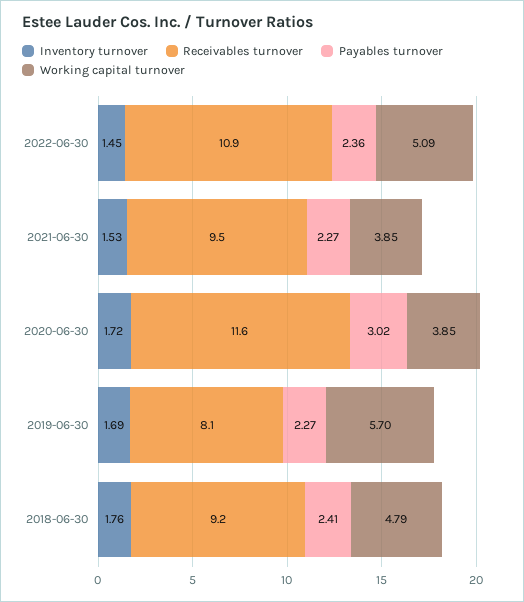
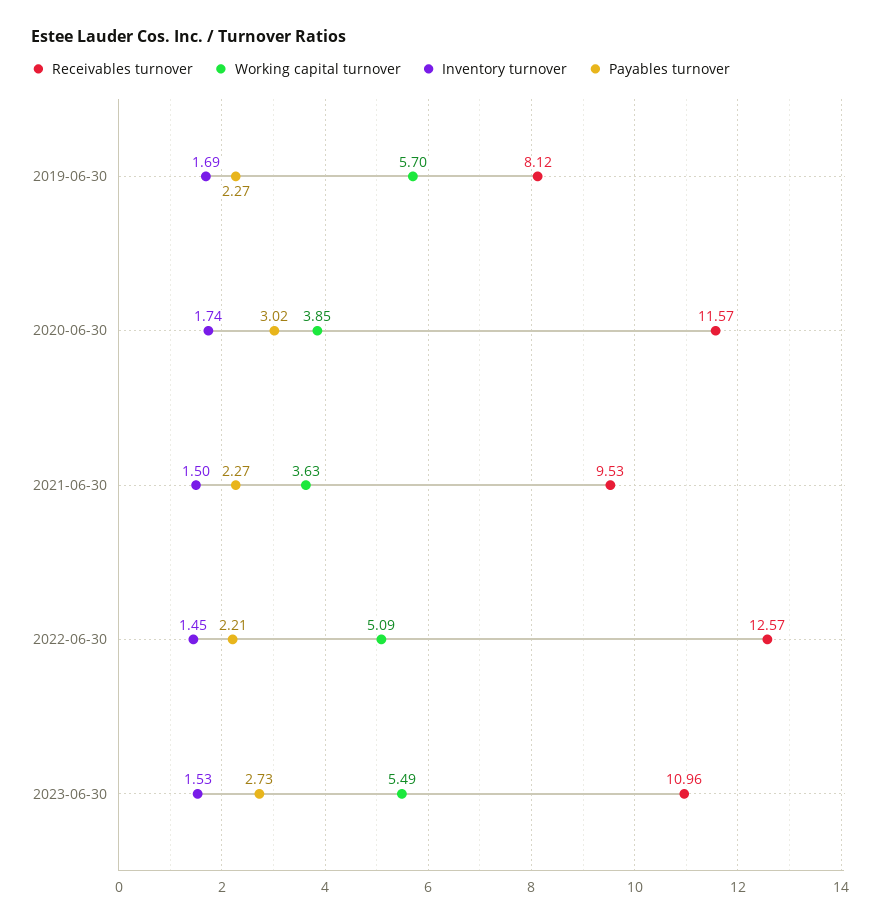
Receivables turnover, 2022-06-30: 10.9 -> 12.57
Payables turnover, 2022-06-30: 2.36 -> 2.21
Inventory turnover, 2021-06-30: 1.53 -> 1.5
Working capital turnover, 2021-06-30: 3.85 -> 3.63
Inventory turnover, 2020-06-30: 1.72 -> 1.74
Inventory turnover, 2018-06-30: 1.76 -> none
Receivables turnover, 2018-06-30: 9.2 -> none
Payables turnover, 2018-06-30: 2.41 -> none
Working capital turnover, 2018-06-30: 4.79 -> none
Receivables turnover, 2023-06-30: none -> 10.96
Working capital turnover, 2023-06-30: none -> 5.49
Inventory turnover, 2023-06-30: none -> 1.53
Payables turnover, 2023-06-30: none -> 2.73

